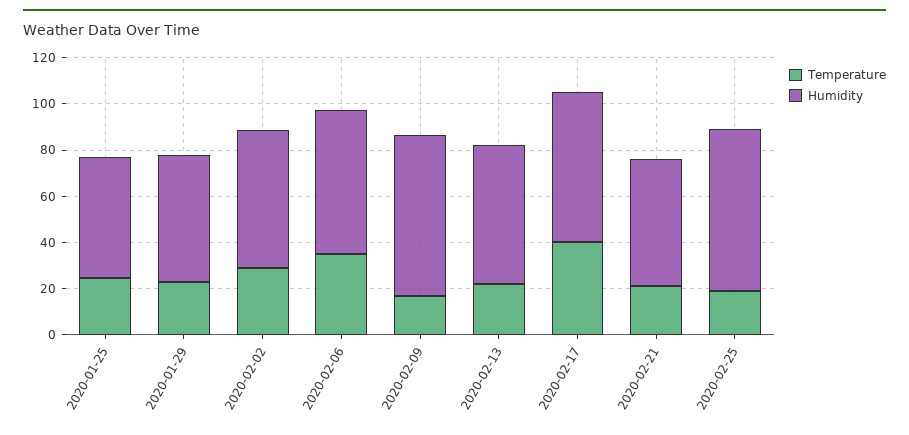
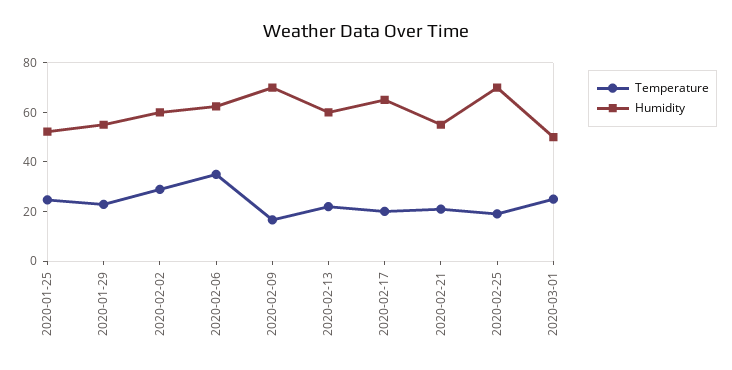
Temperature, 2020-02-17: 40 -> 20
Temperature, 2020-03-01: none -> 25
Humidity, 2020-03-01: none -> 50

